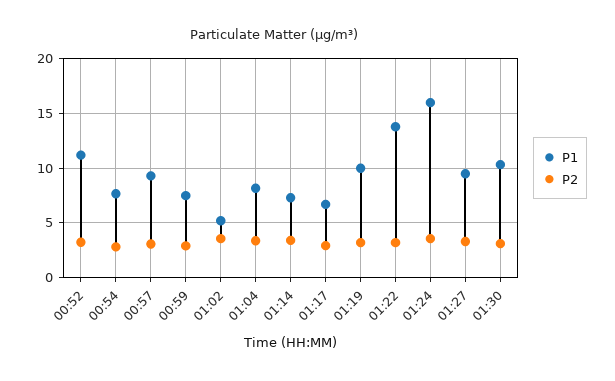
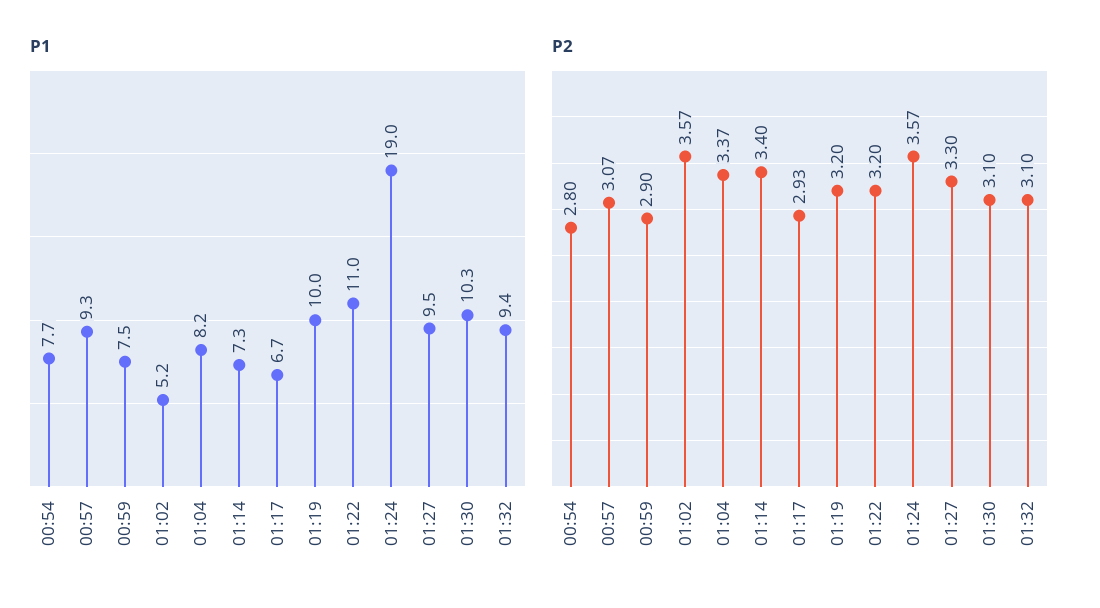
P1, 00:52: 11 -> none
P2, 00:52: 3 -> none
P1, 01:22: 14 -> 11
P1, 01:24: 16 -> 19
P1, 01:32: none -> 9.4
P2, 01:32: none -> 3.1

